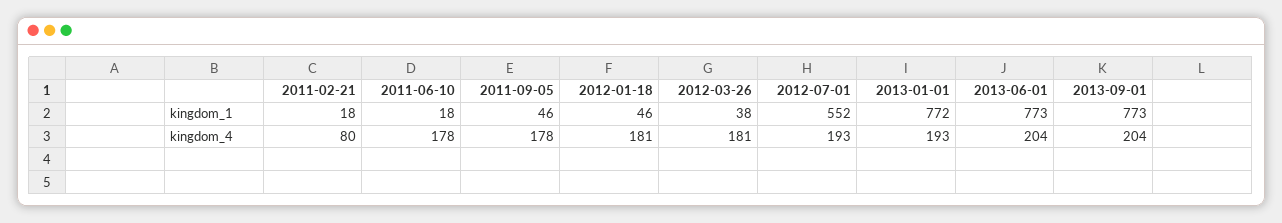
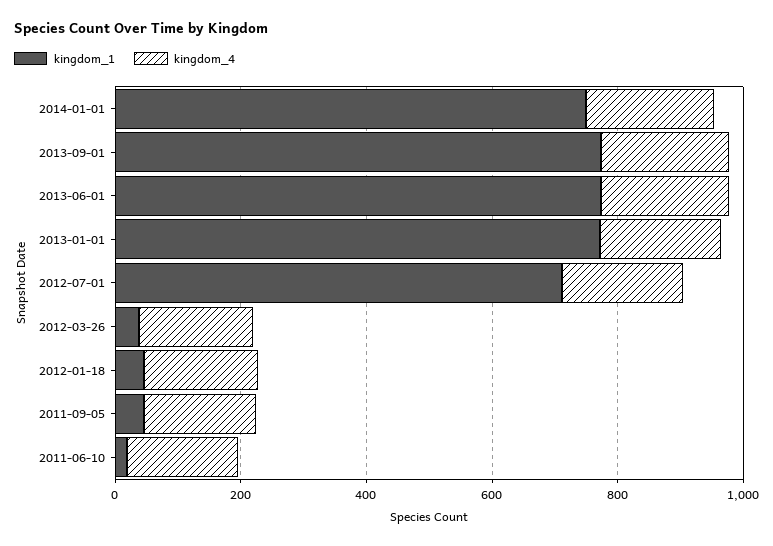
kingdom_1, 2011-02-21: 18 -> none
kingdom_1, 2012-07-01: 552 -> 700
kingdom_4, 2011-02-21: 80 -> none
kingdom_1, 2014-01-01: none -> 750
kingdom_4, 2014-01-01: none -> 200

